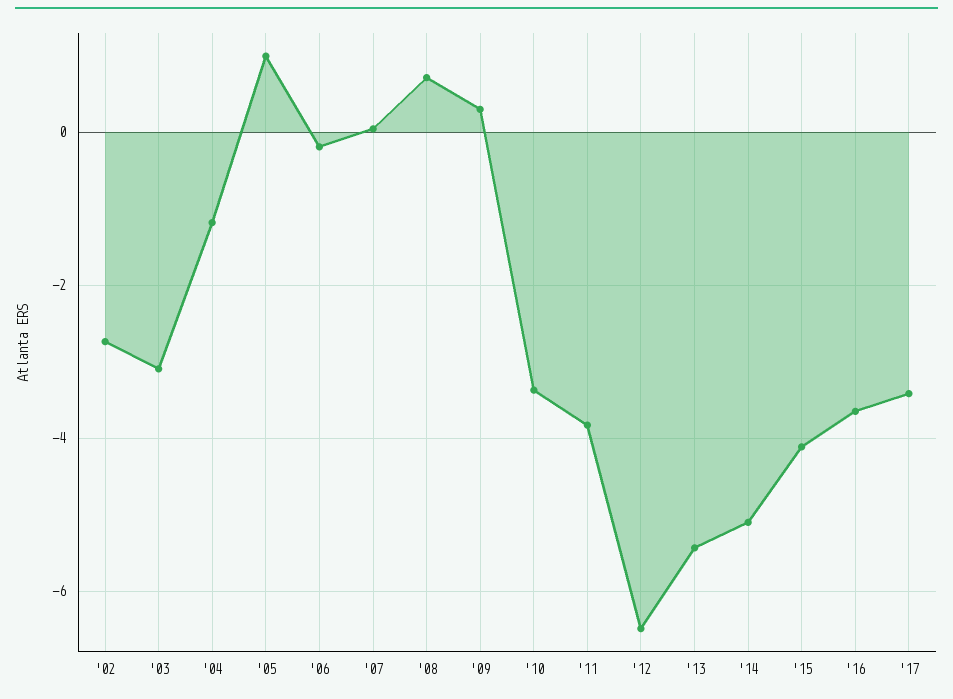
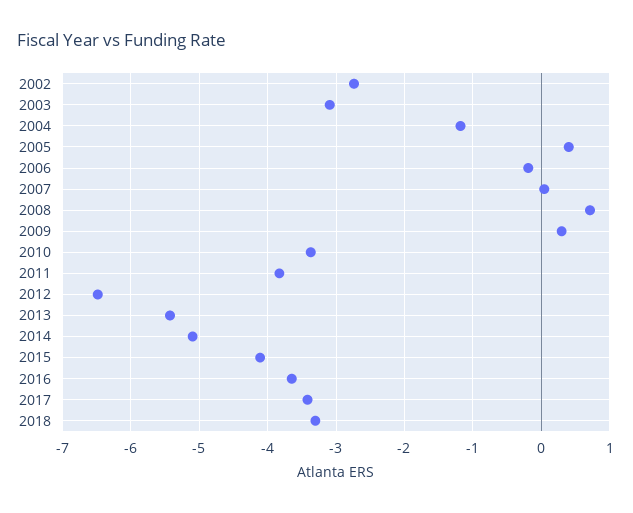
'05: 1 -> 0.4
2018: none -> -3.3

